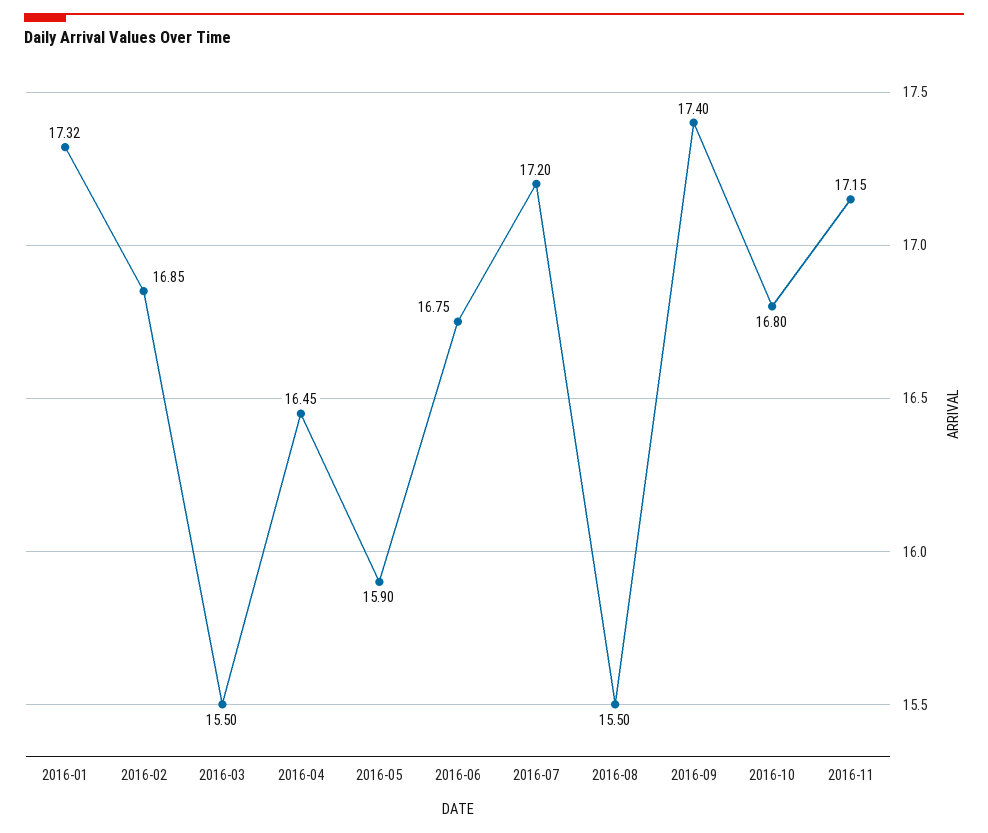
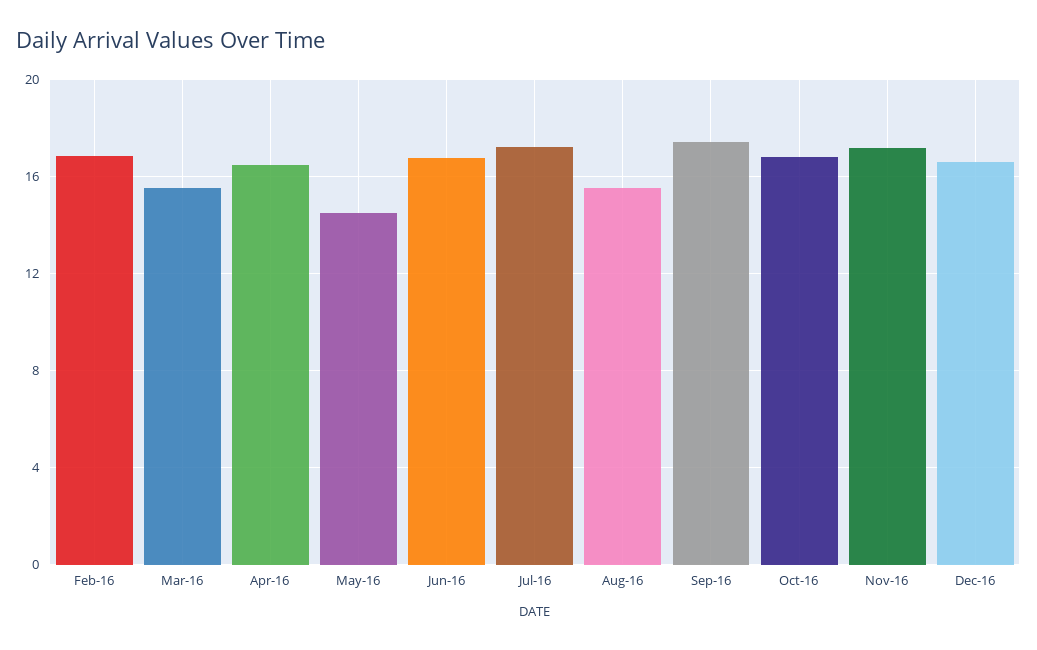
2016-01: 17.32 -> none
2016-05: 15.9 -> 14.5
Dec-16: none -> 16.5

